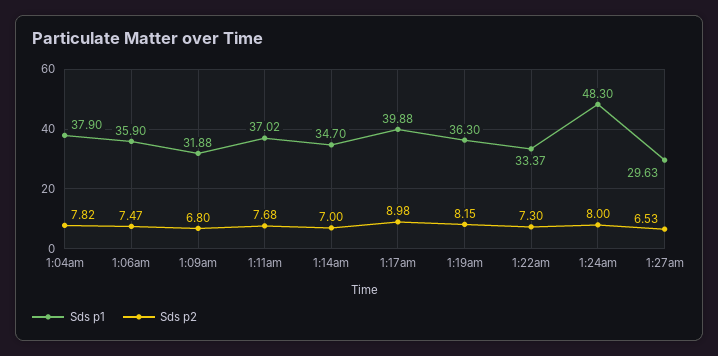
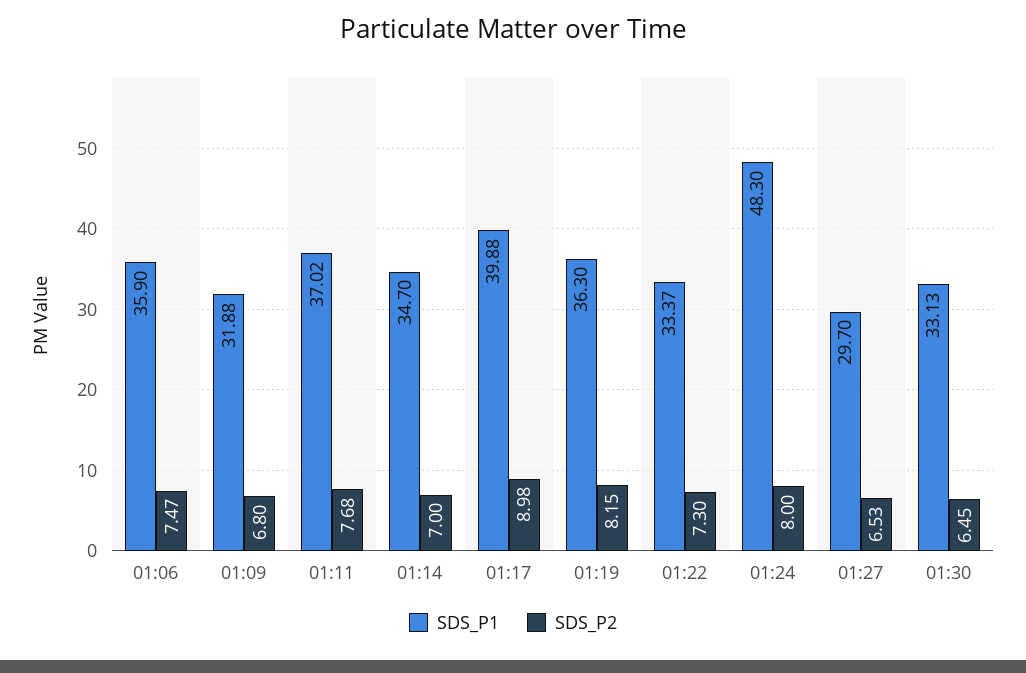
Sds p1, 1:04am: 37.9 -> none
Sds p2, 1:04am: 7.82 -> none
Sds p1, 1:27am: 29.63 -> 29.7
Sds p1, 01:30: none -> 33.13
Sds p2, 01:30: none -> 6.45

